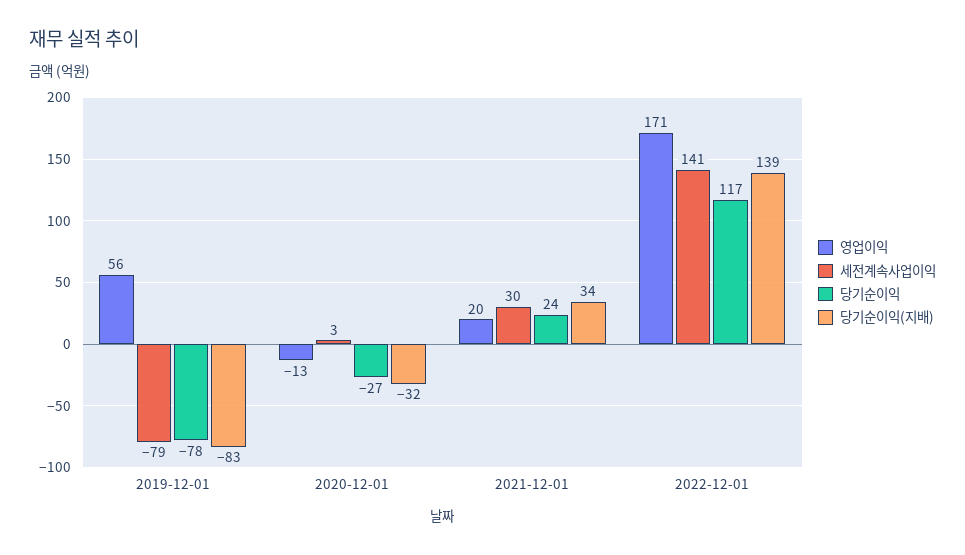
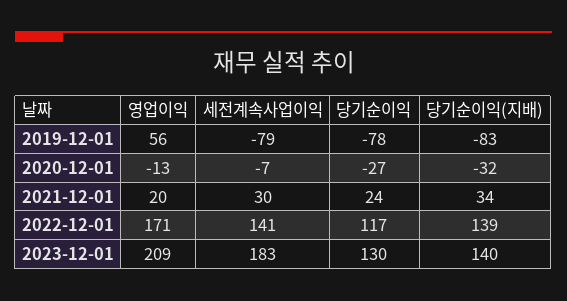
세전계속사업이익, 2020-12-01: 3 -> -7
영업이익, 2023-12-01: none -> 209
세전계속사업이익, 2023-12-01: none -> 183
당기순이익, 2023-12-01: none -> 130
당기순이익(지배), 2023-12-01: none -> 140

